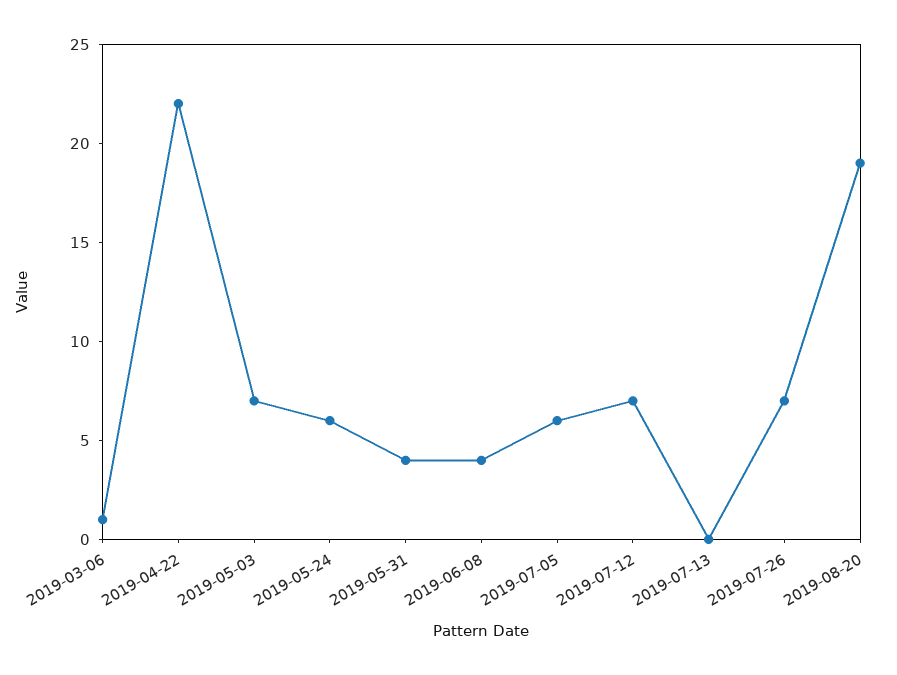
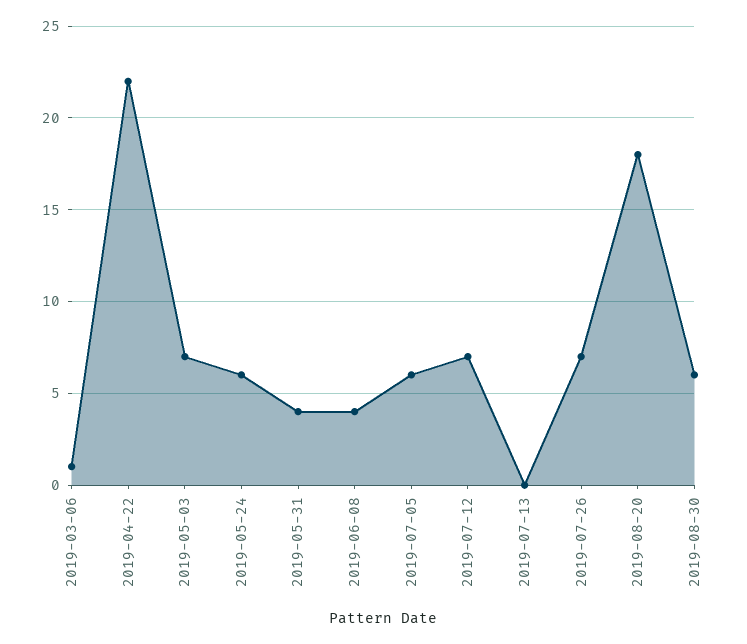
2019-08-20: 19 -> 18
2019-08-30: none -> 6

